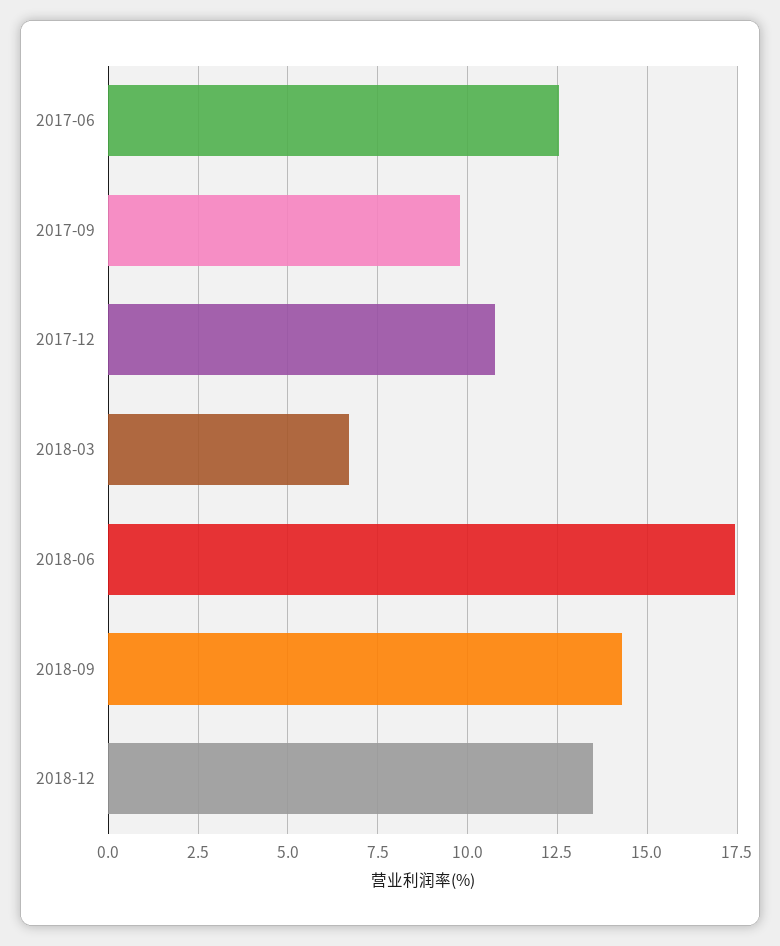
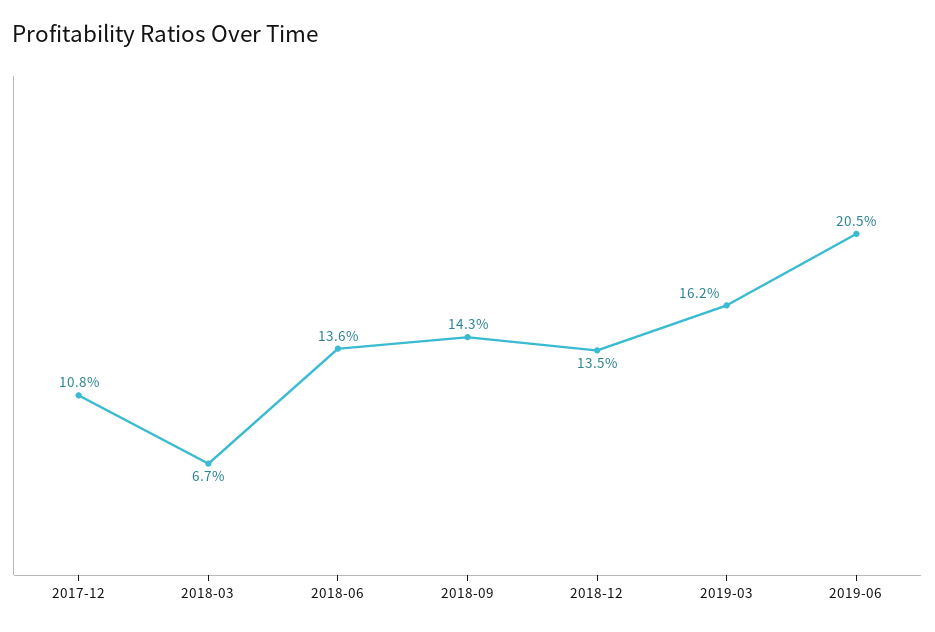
2017-06: 12.5 -> none
2017-09: 9.75 -> none
2018-06: 17.5 -> 13.6
2019-03: none -> 16.2
2019-06: none -> 20.5

